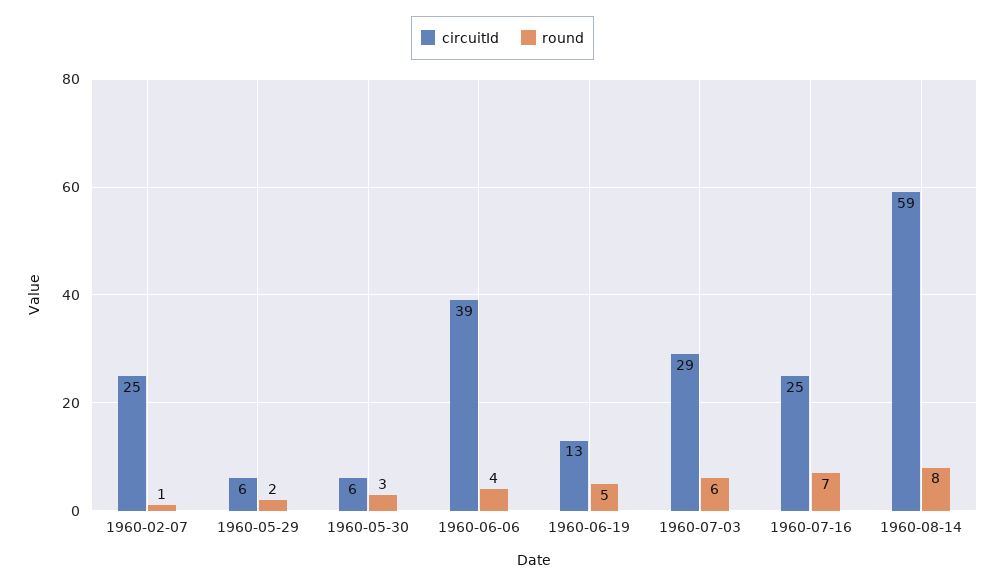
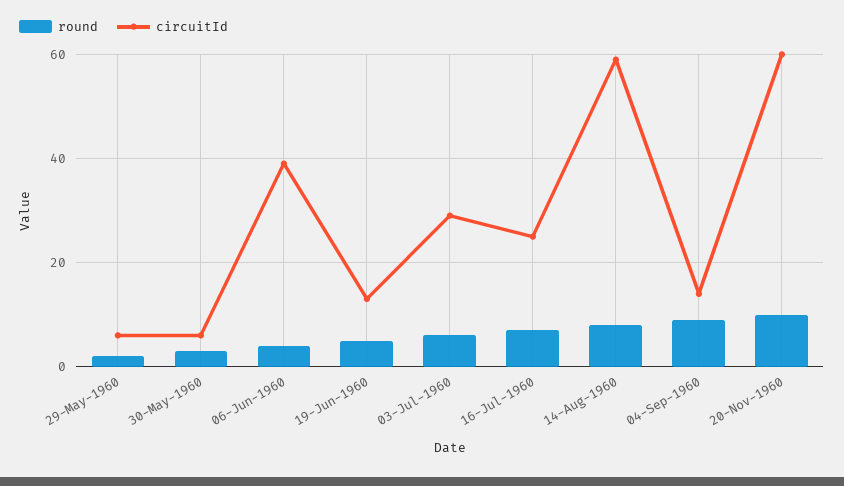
circuitId, 1960-02-07: 25 -> none
round, 1960-02-07: 1 -> none
round, 04-Sep-1960: none -> 10
circuitId, 04-Sep-1960: none -> 15
round, 20-Nov-1960: none -> 10
circuitId, 20-Nov-1960: none -> 60

